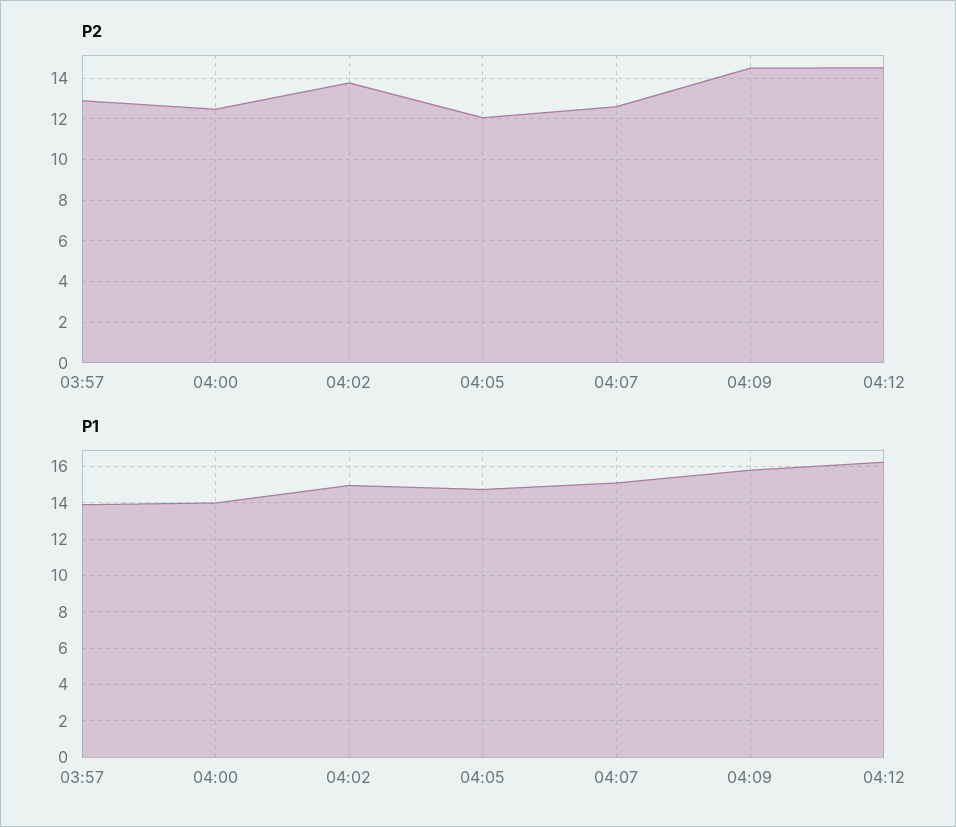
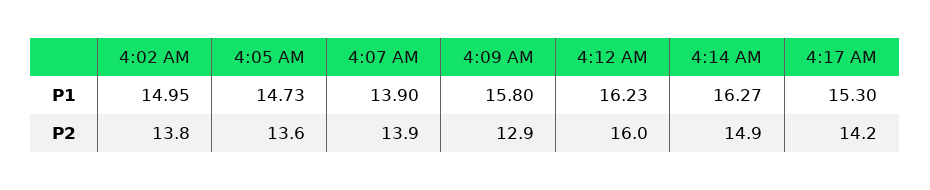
P2, 03:57: 13 -> none
P2, 04:00: 12.5 -> none
P2, 04:05: 12 -> 13.6
P2, 04:07: 12.5 -> 13.9
P2, 04:09: 14.5 -> 12.9
P2, 04:12: 14.5 -> 16
P1, 03:57: 14 -> none
P1, 04:00: 14 -> none
P1, 04:07: 15 -> 13.9
P1, 4:14 AM: none -> 16.27
P1, 4:17 AM: none -> 15.3
P2, 4:14 AM: none -> 14.9
P2, 4:17 AM: none -> 14.2

